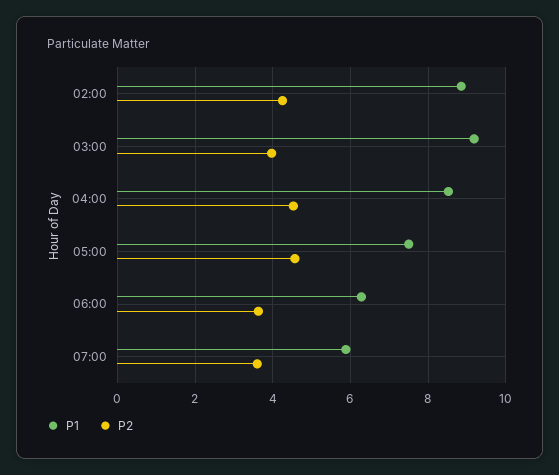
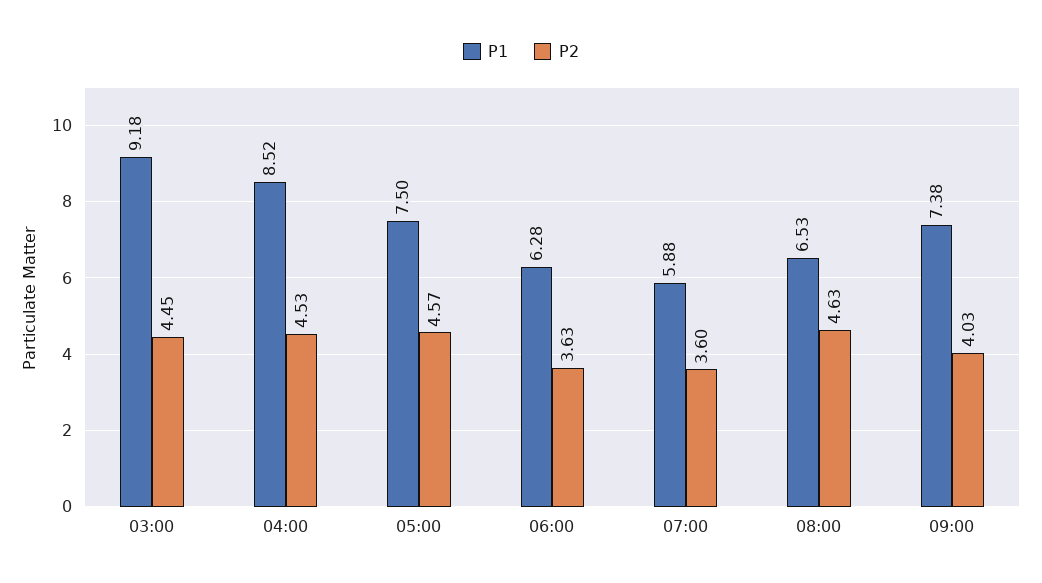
P1, 02:00: 8.8 -> none
P2, 02:00: 4.2 -> none
P2, 03:00: 4 -> 4.45
P1, 08:00: none -> 6.53
P2, 08:00: none -> 4.63
P1, 09:00: none -> 7.38
P2, 09:00: none -> 4.03

